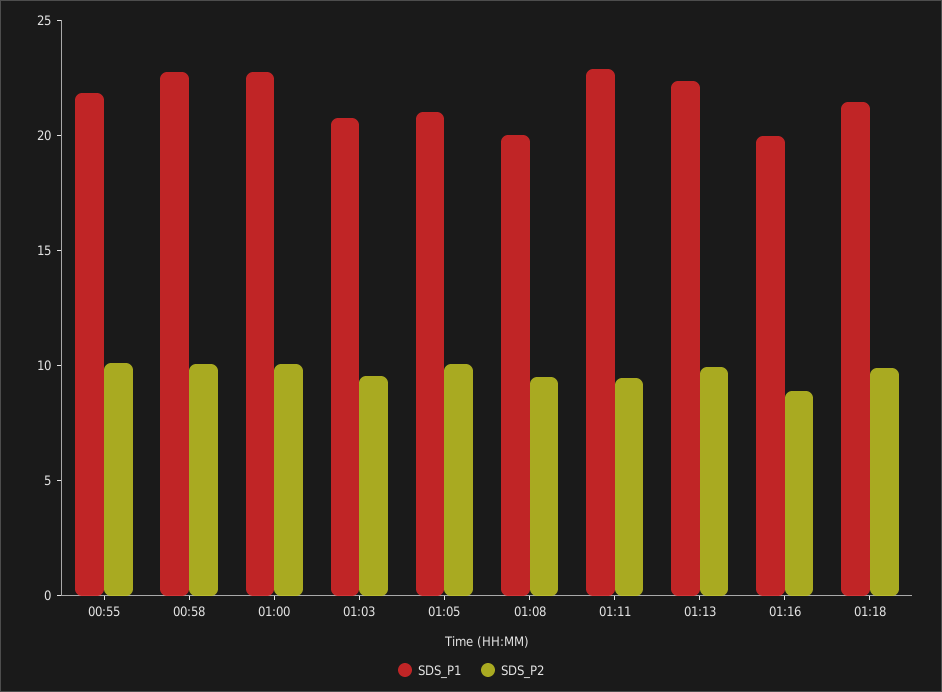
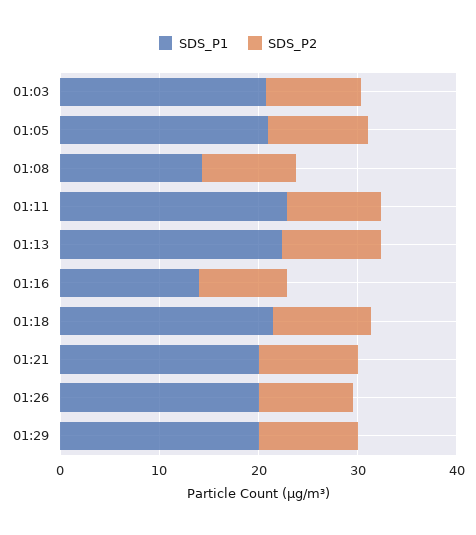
SDS_P1, 00:55: 22 -> none
SDS_P2, 00:55: 10 -> none
SDS_P1, 00:58: 23 -> none
SDS_P2, 00:58: 10 -> none
SDS_P1, 01:00: 23 -> none
SDS_P2, 01:00: 10 -> none
SDS_P1, 01:08: 20 -> 14
SDS_P1, 01:16: 20 -> 14
SDS_P1, 01:21: none -> 20
SDS_P2, 01:21: none -> 10
SDS_P1, 01:26: none -> 20
SDS_P2, 01:26: none -> 10
SDS_P1, 01:29: none -> 20
SDS_P2, 01:29: none -> 10

